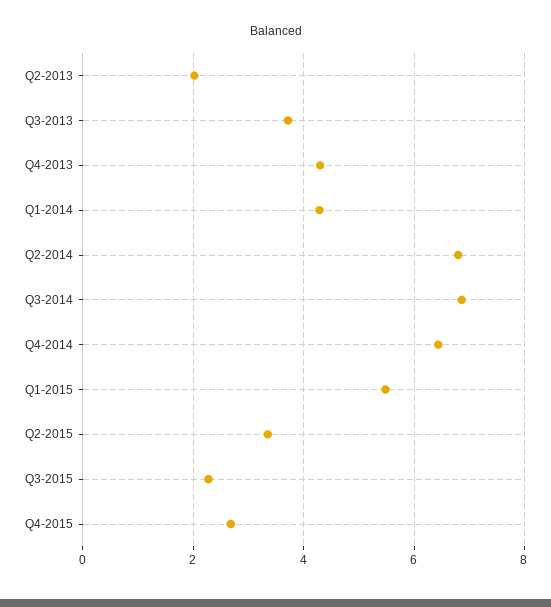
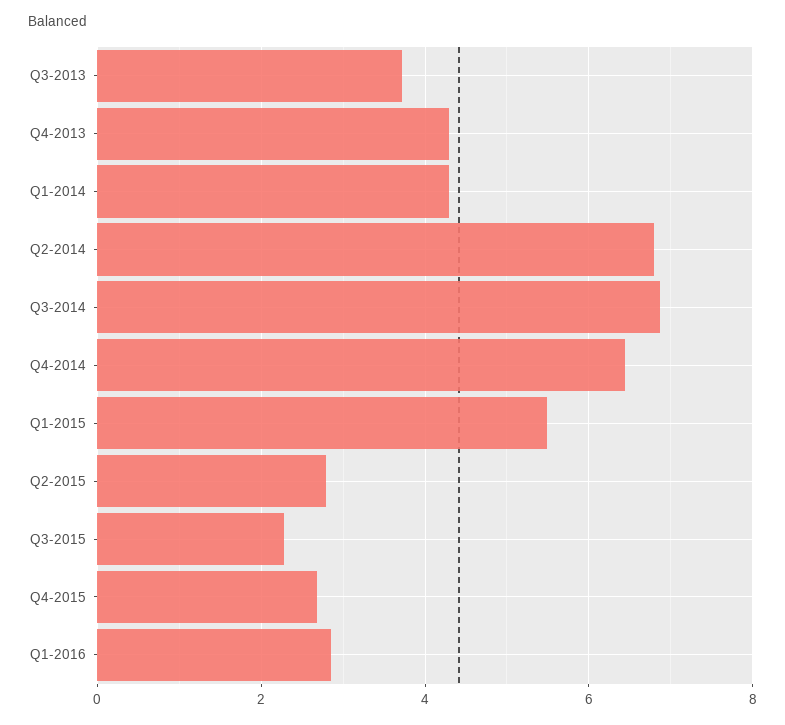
Q2-2013: 2 -> none
Q2-2015: 3.4 -> 2.8
Q1-2016: none -> 2.8

